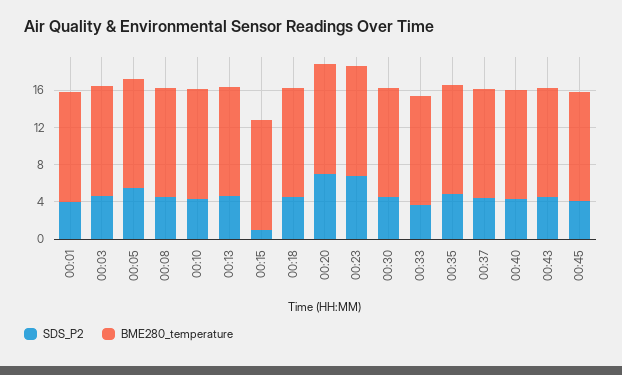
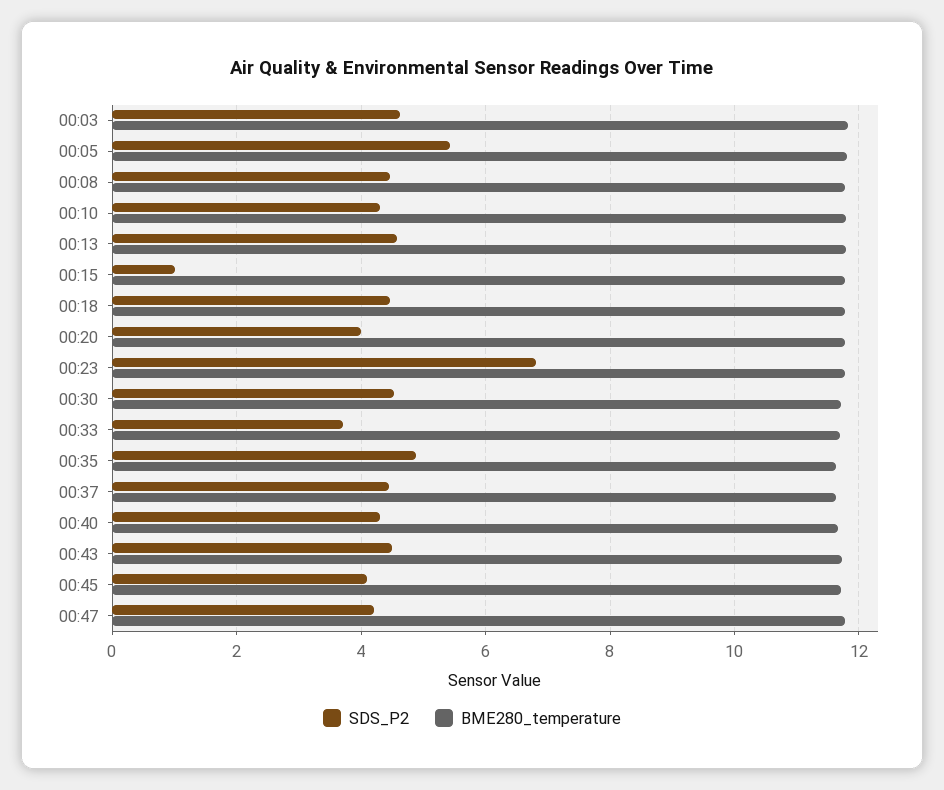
SDS_P2, 00:01: 4 -> none
BME280_temperature, 00:01: 12 -> none
SDS_P2, 00:20: 7 -> 4
SDS_P2, 00:47: none -> 4.2
BME280_temperature, 00:47: none -> 11.8

